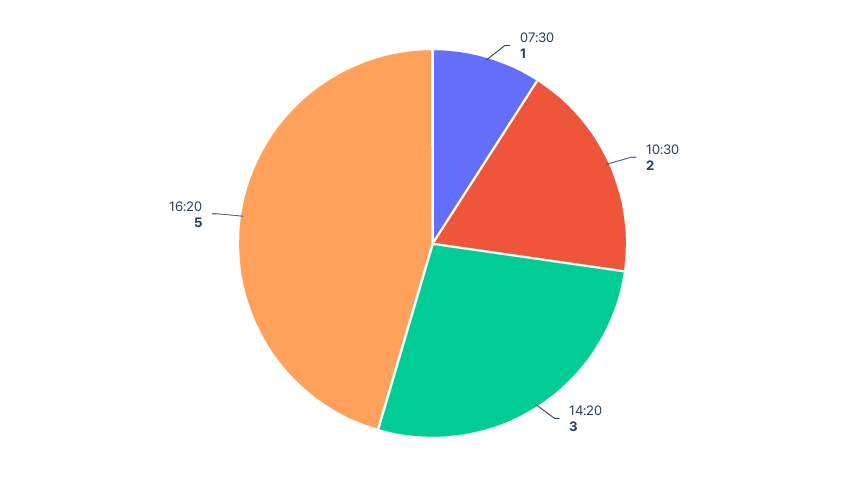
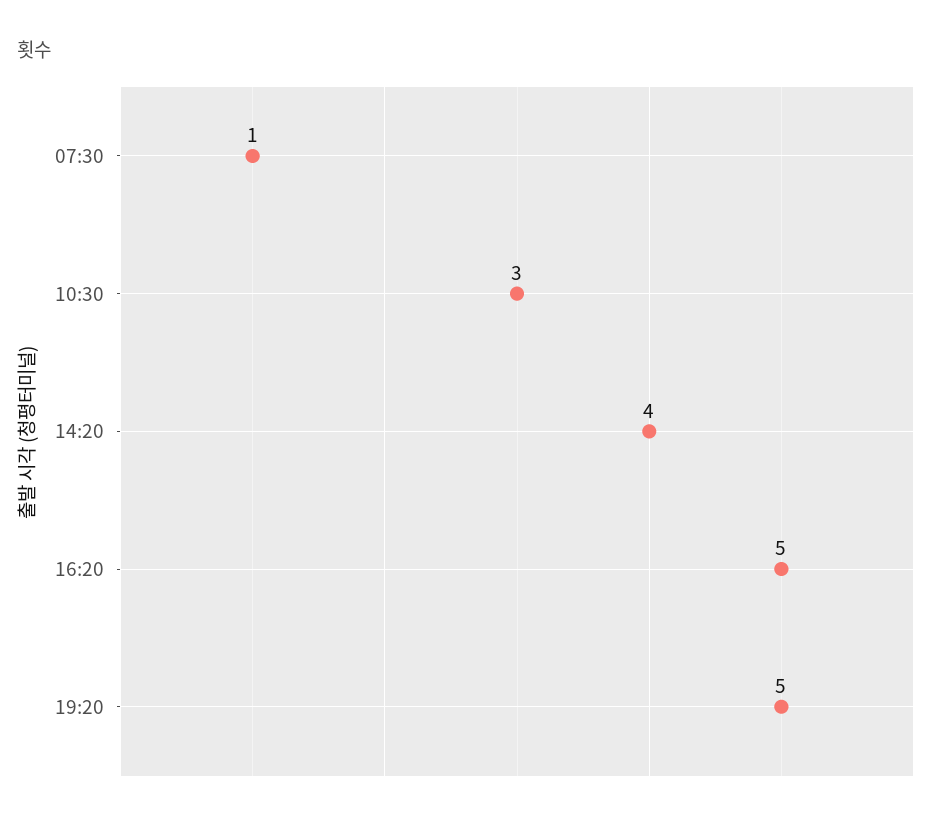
10:30: 2 -> 3
14:20: 3 -> 4
19:20: none -> 5

